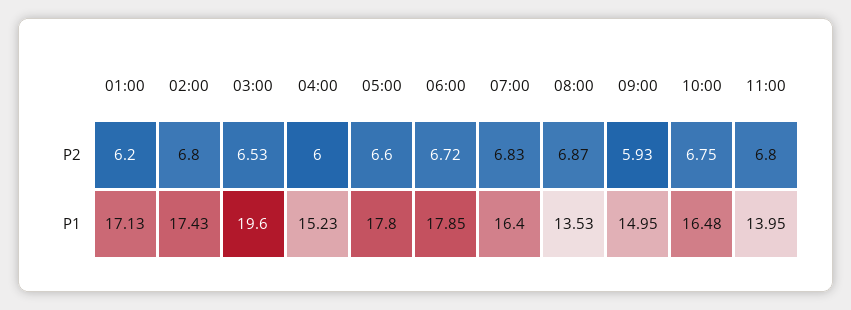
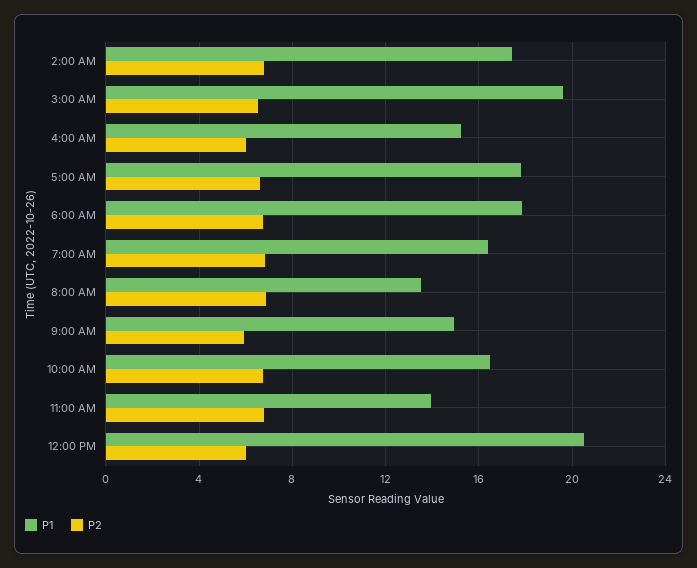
P2, 01:00: 6.2 -> none
P1, 01:00: 17.13 -> none
P1, 12:00 PM: none -> 20.5
P2, 12:00 PM: none -> 6

